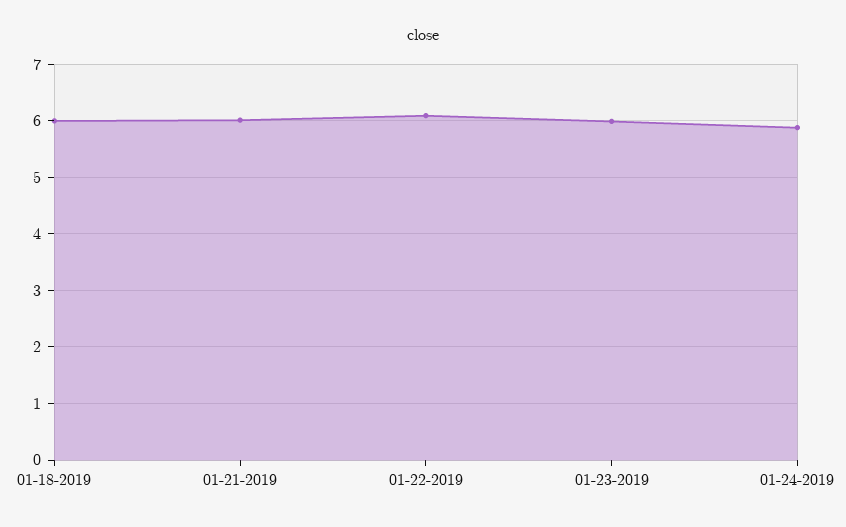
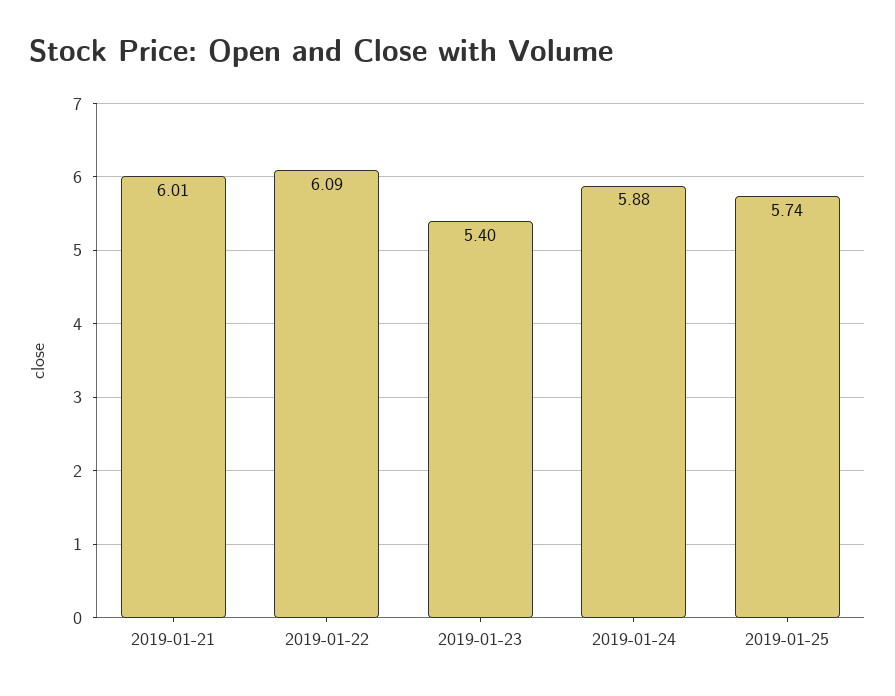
01-18-2019: 6 -> none
01-23-2019: 6 -> 5.4
2019-01-25: none -> 5.74

